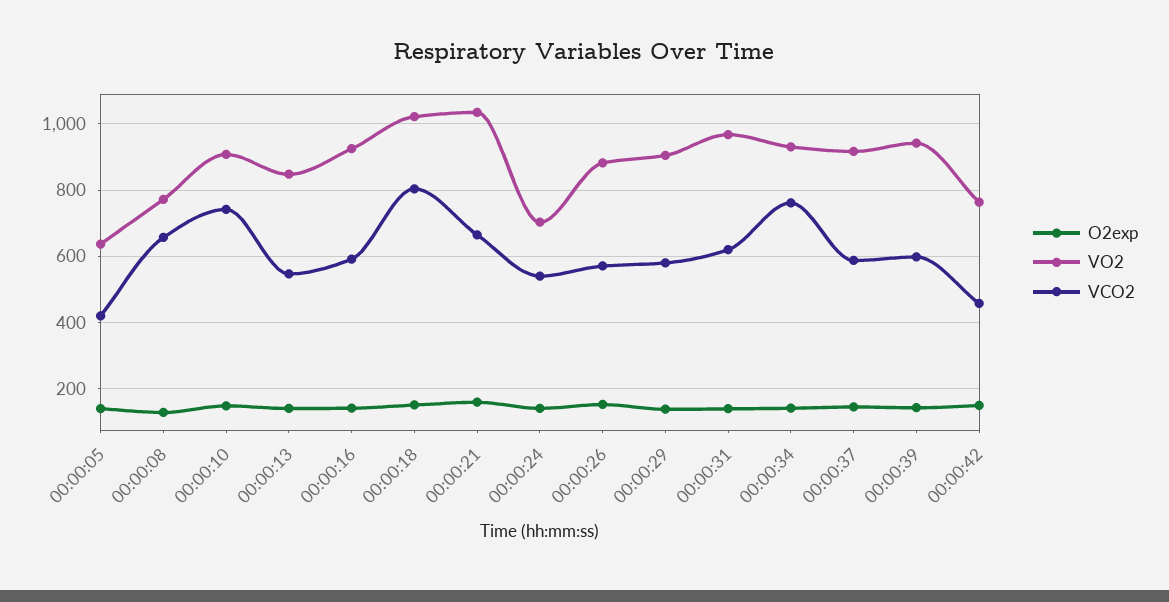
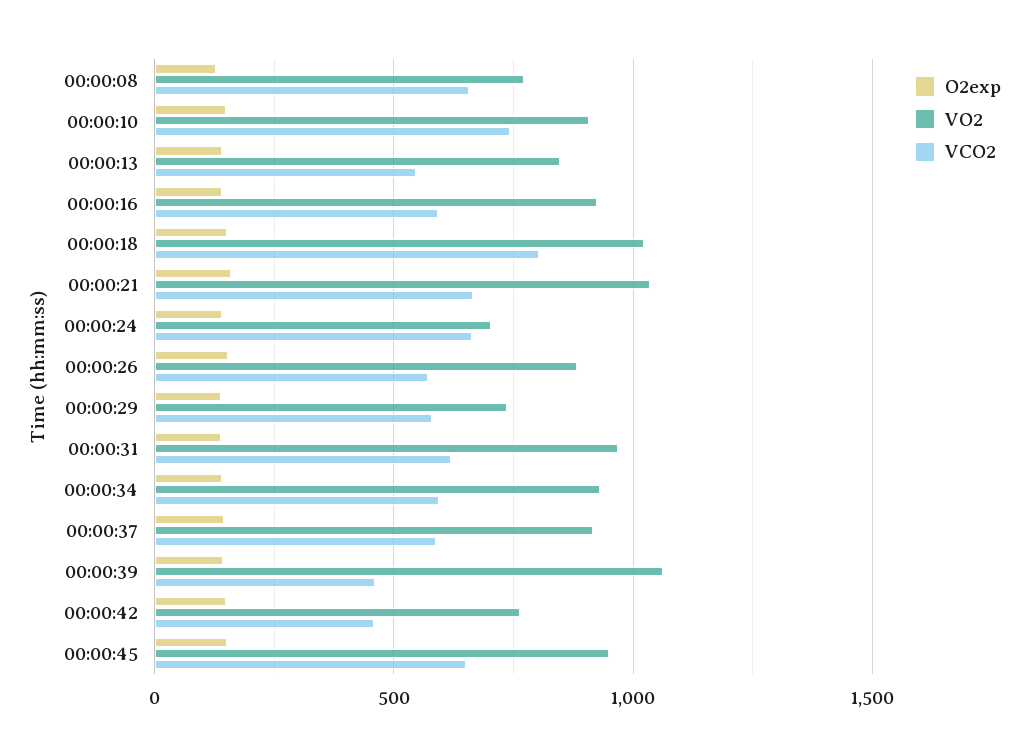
O2exp, 00:00:05: 140 -> none
VO2, 00:00:05: 640 -> none
VCO2, 00:00:05: 420 -> none
VCO2, 00:00:24: 540 -> 650
VO2, 00:00:29: 900 -> 750
VCO2, 00:00:34: 760 -> 600
VO2, 00:00:39: 940 -> 1050
VCO2, 00:00:39: 600 -> 450
O2exp, 00:00:45: none -> 150
VO2, 00:00:45: none -> 950
VCO2, 00:00:45: none -> 650

